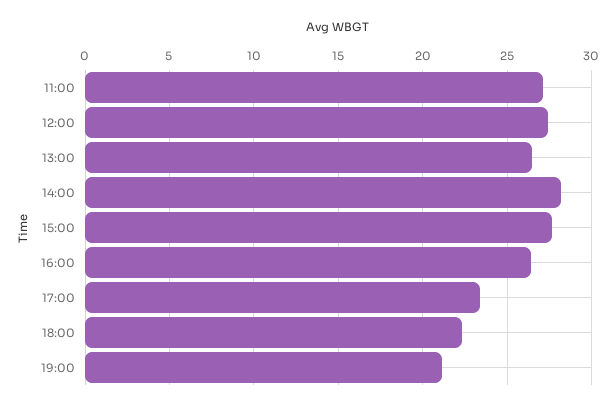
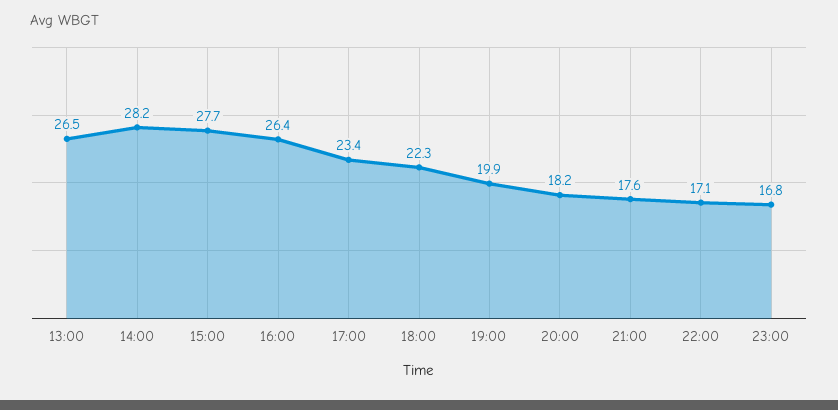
11:00: 27 -> none
12:00: 27.5 -> none
19:00: 21 -> 19.9
20:00: none -> 18.2
21:00: none -> 17.6
22:00: none -> 17.1
23:00: none -> 16.8

